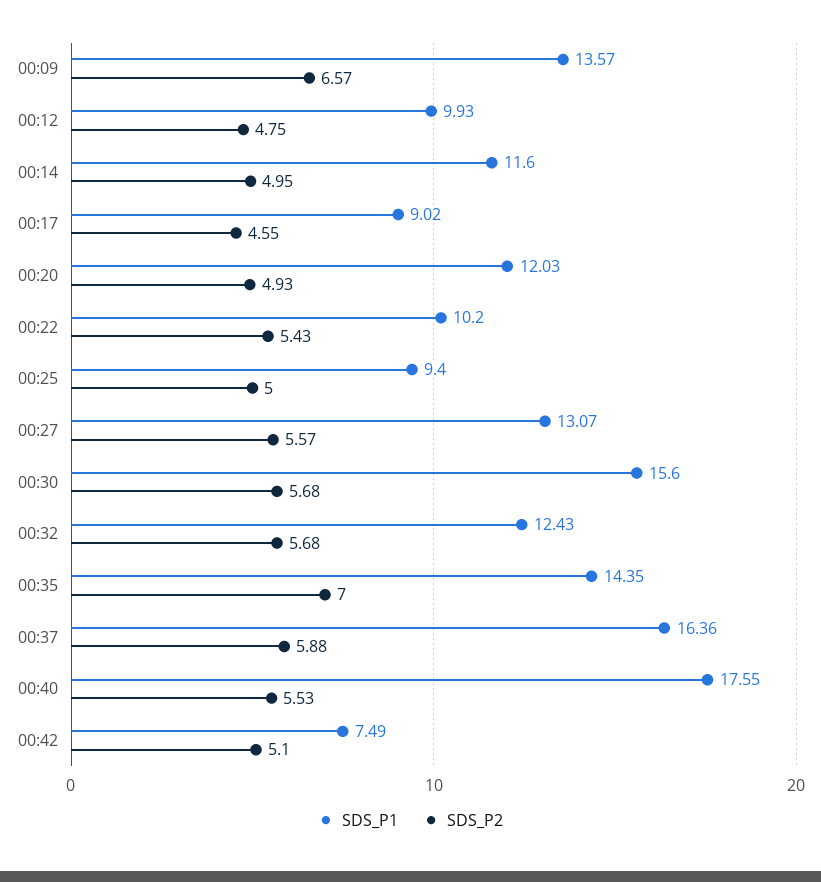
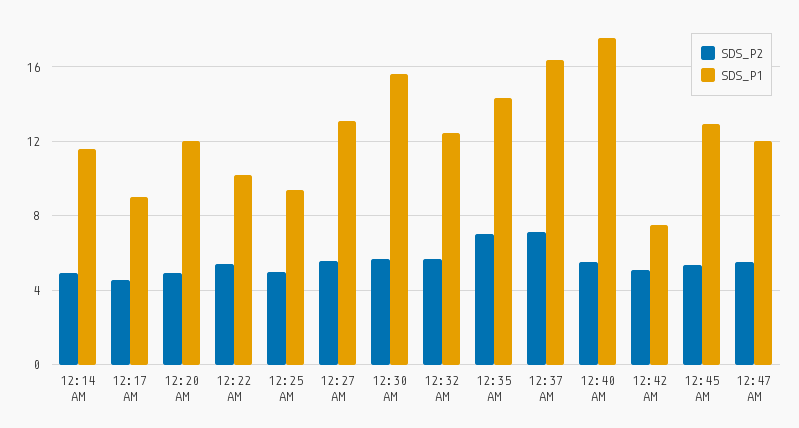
SDS_P1, 00:09: 13.57 -> none
SDS_P2, 00:09: 6.57 -> none
SDS_P1, 00:12: 9.93 -> none
SDS_P2, 00:12: 4.75 -> none
SDS_P2, 00:37: 5.88 -> 7
SDS_P2, 12:45 AM: none -> 5.5
SDS_P1, 12:45 AM: none -> 13
SDS_P2, 12:47 AM: none -> 5.5
SDS_P1, 12:47 AM: none -> 12

